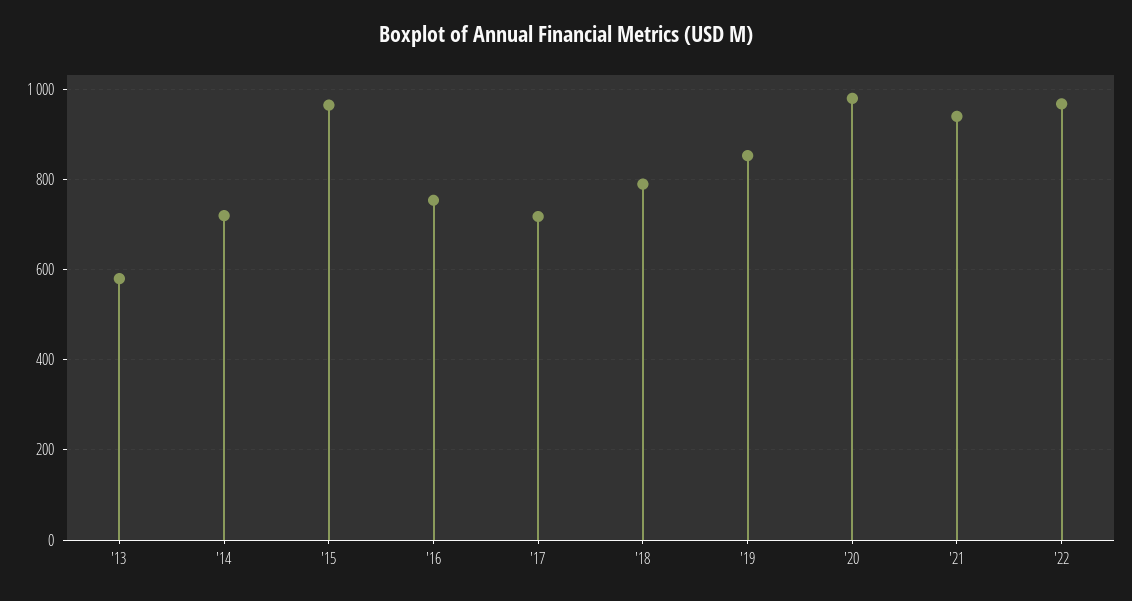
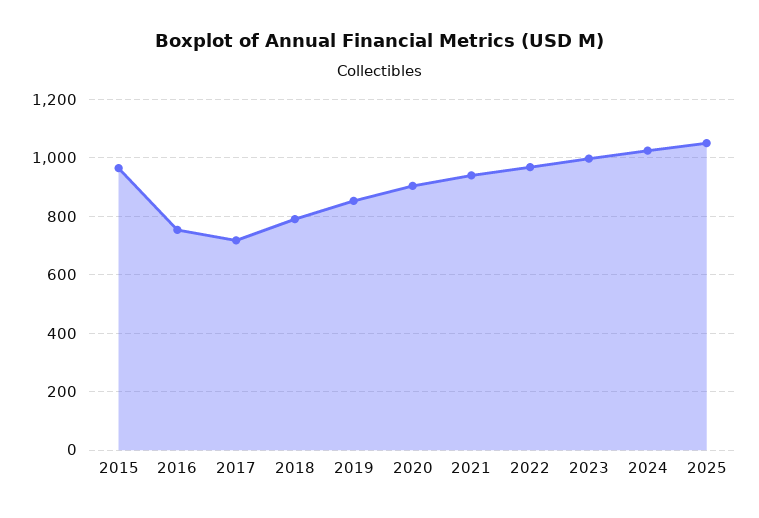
'13: 580 -> none
'14: 720 -> none
'20: 980 -> 900
2023: none -> 1000
2024: none -> 1025
2025: none -> 1050

